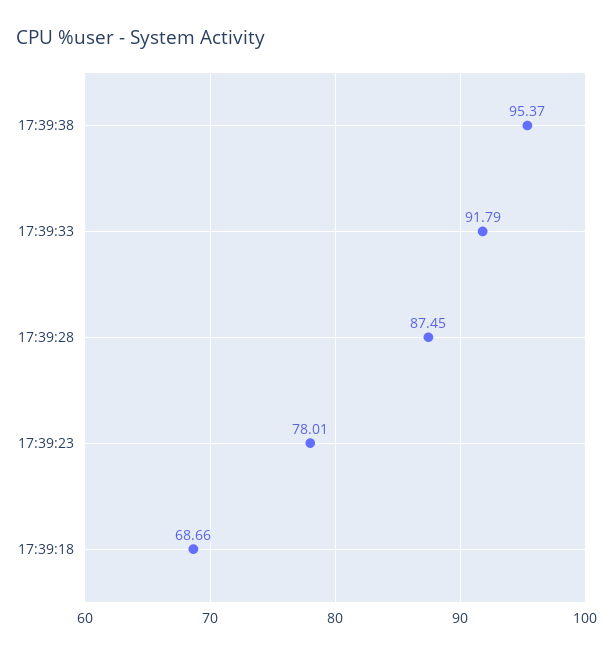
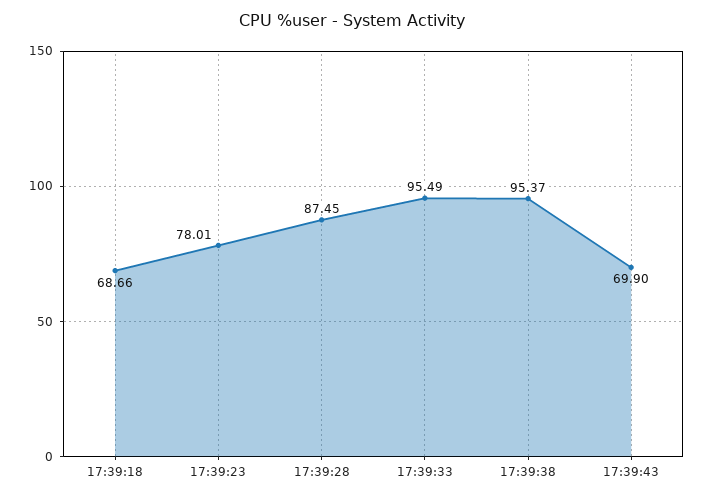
17:39:33: 91.79 -> 95.49
17:39:43: none -> 69.9

